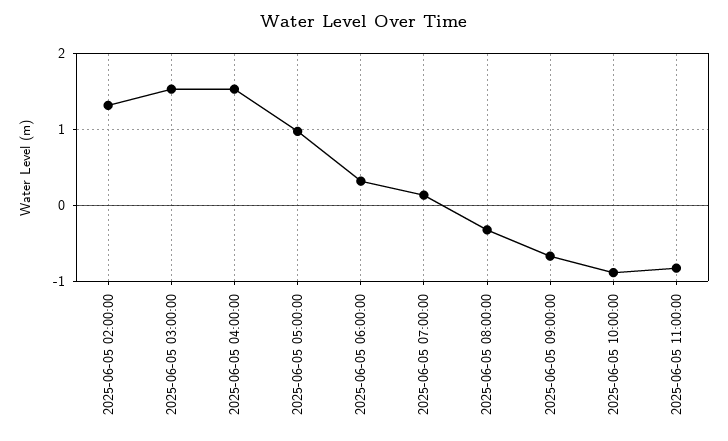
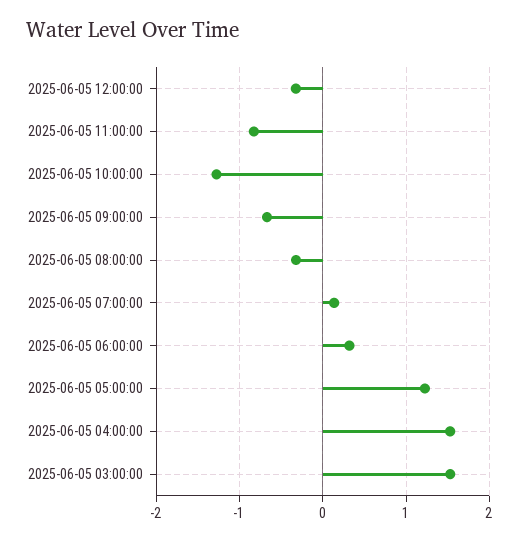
2025-06-05 02:00:00: 1.3 -> none
2025-06-05 05:00:00: 1 -> 1.2
2025-06-05 10:00:00: -0.9 -> -1.3
2025-06-05 12:00:00: none -> -0.3

